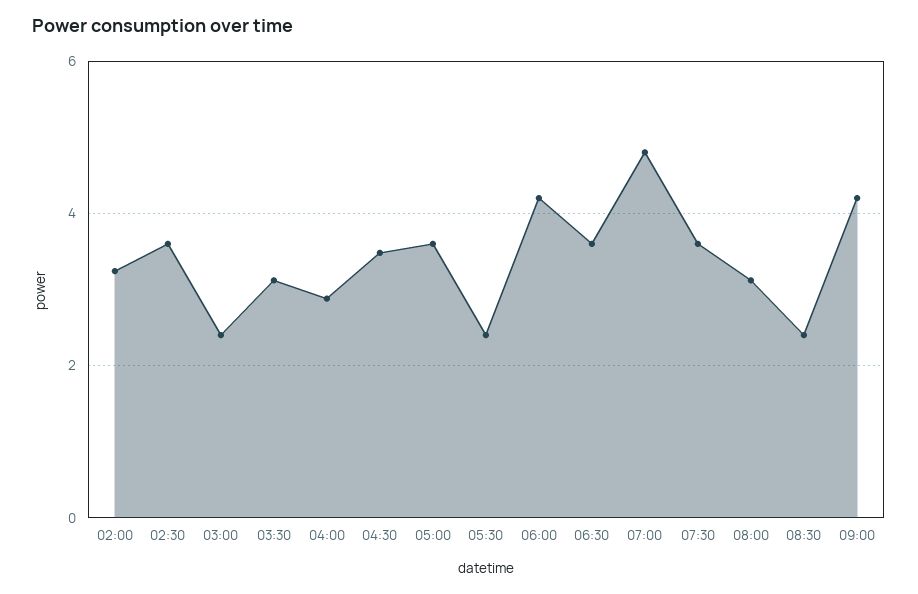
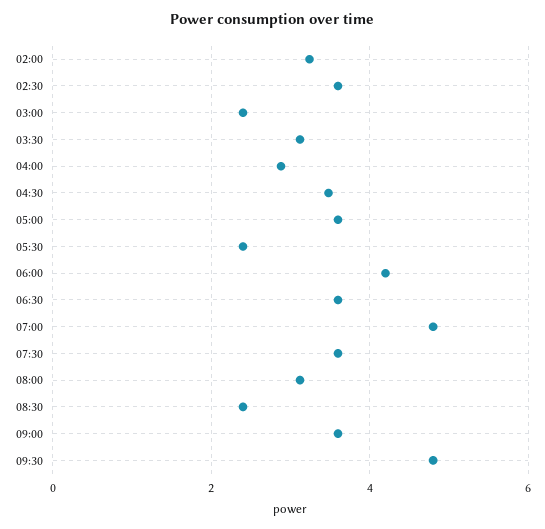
09:00: 4.2 -> 3.6
09:30: none -> 4.8

